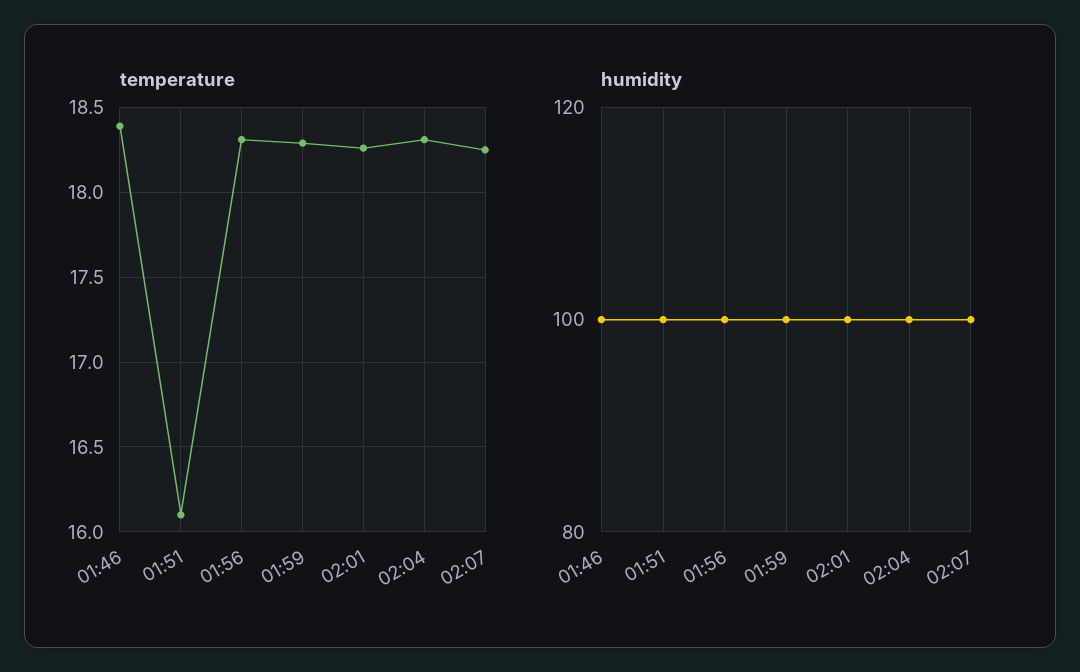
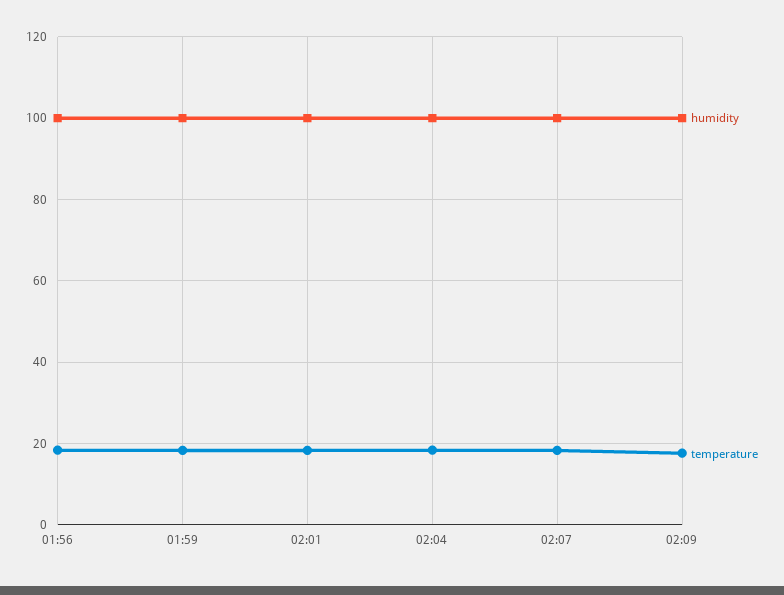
temperature, 01:46: 18.4 -> none
temperature, 01:51: 16.1 -> none
humidity, 01:46: 100 -> none
humidity, 01:51: 100 -> none
humidity, 02:09: none -> 100
temperature, 02:09: none -> 18

